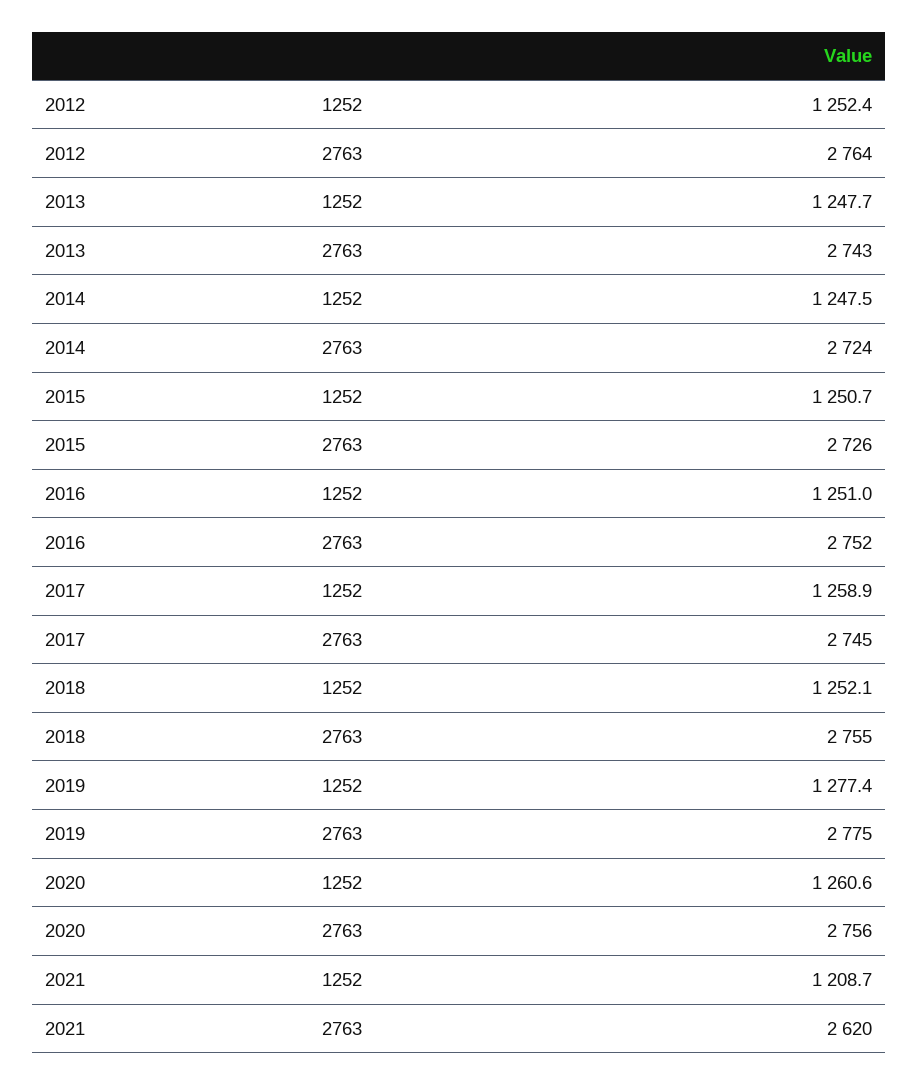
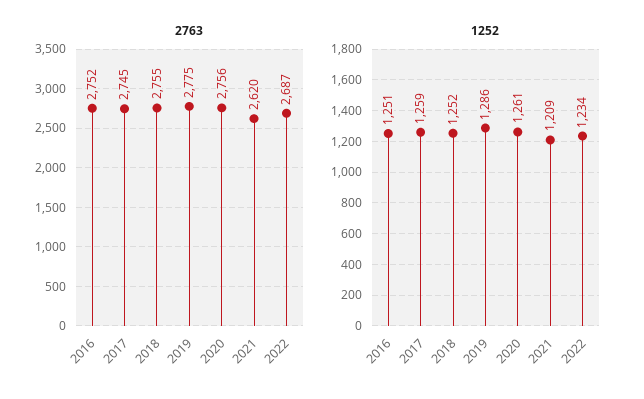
1252, 2012: 1252.4 -> none
2763, 2012: 2764 -> none
1252, 2013: 1247.7 -> none
2763, 2013: 2743 -> none
1252, 2014: 1247.5 -> none
2763, 2014: 2724 -> none
1252, 2015: 1250.7 -> none
2763, 2015: 2726 -> none
1252, 2019: 1277.4 -> 1286
2763, 2022: none -> 2687
1252, 2022: none -> 1234

